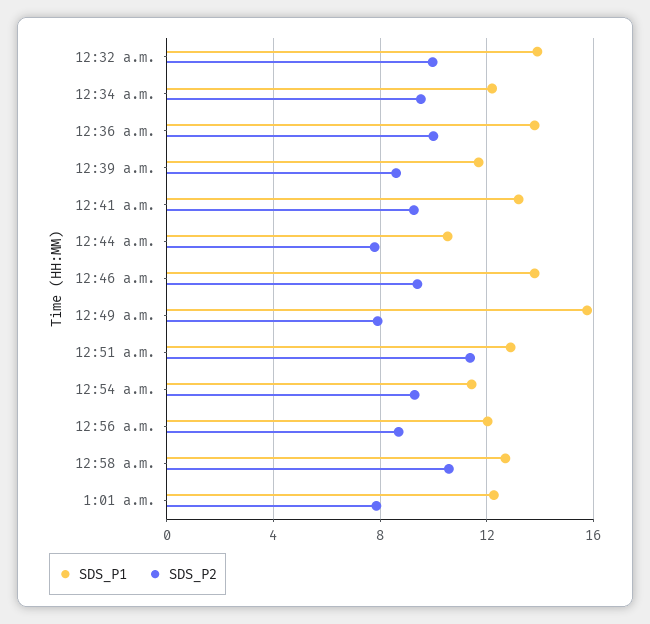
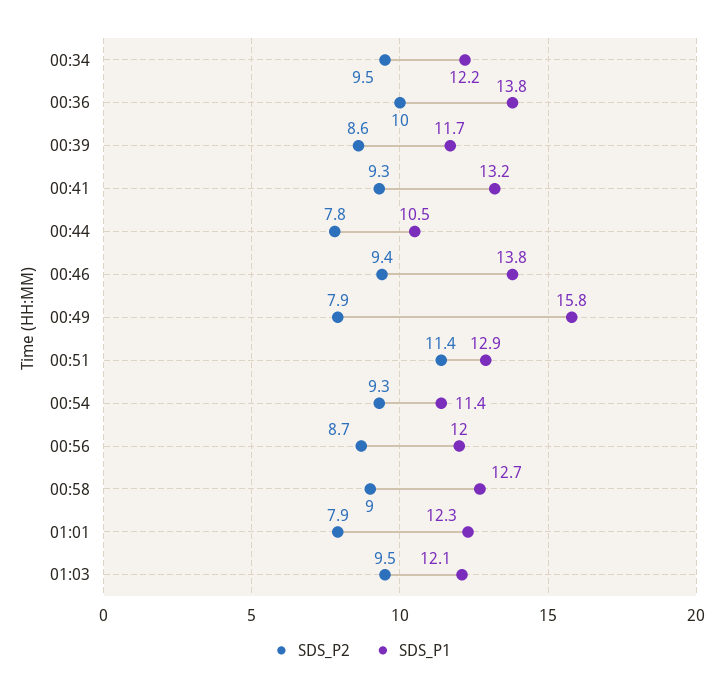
SDS_P1, 12:32 a.m.: 14 -> none
SDS_P2, 12:32 a.m.: 10 -> none
SDS_P2, 12:58 a.m.: 10.5 -> 9
SDS_P2, 01:03: none -> 9.5
SDS_P1, 01:03: none -> 12.1

